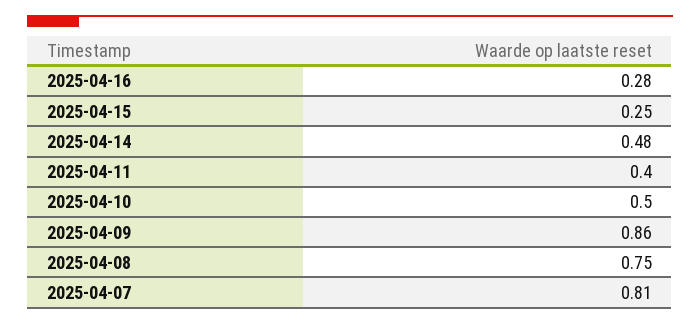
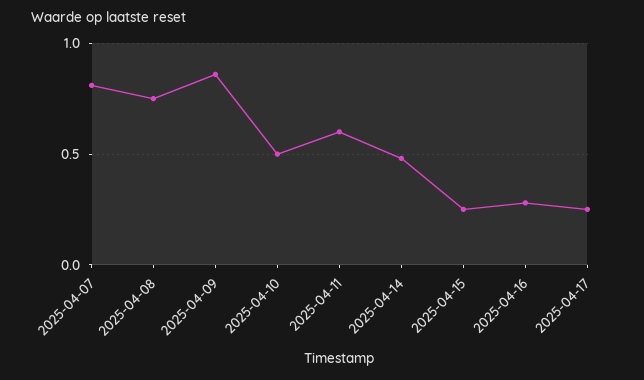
2025-04-11: 0.4 -> 0.6
2025-04-17: none -> 0.25

